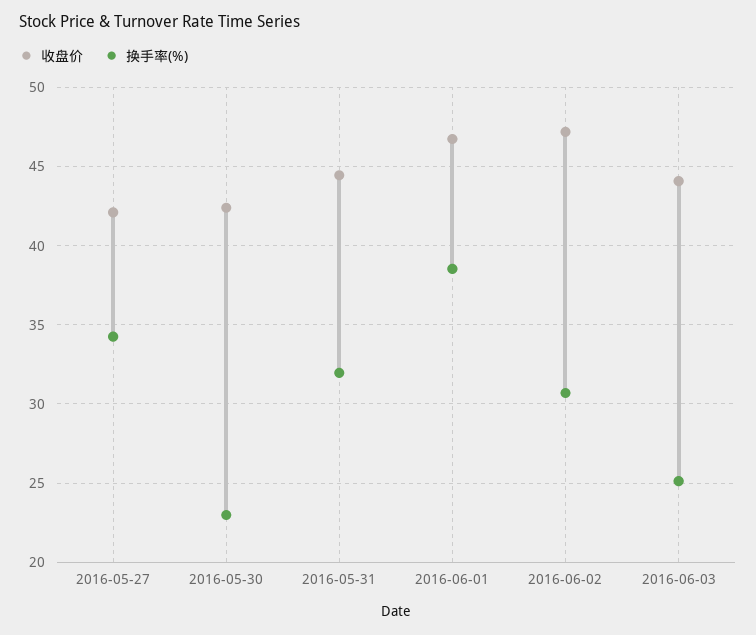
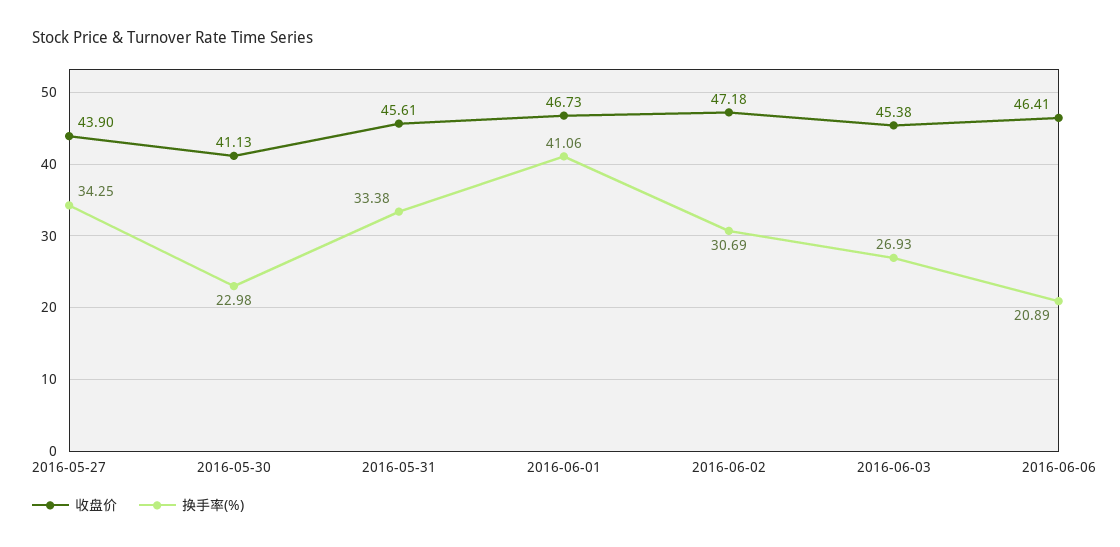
收盘价, 2016-05-27: 42 -> 43.9
收盘价, 2016-05-30: 42.5 -> 41.13
收盘价, 2016-05-31: 44.5 -> 45.61
换手率(%), 2016-05-31: 32 -> 33.38
换手率(%), 2016-06-01: 38.5 -> 41.06
收盘价, 2016-06-03: 44 -> 45.38
换手率(%), 2016-06-03: 25 -> 26.93
收盘价, 2016-06-06: none -> 46.41
换手率(%), 2016-06-06: none -> 20.89

